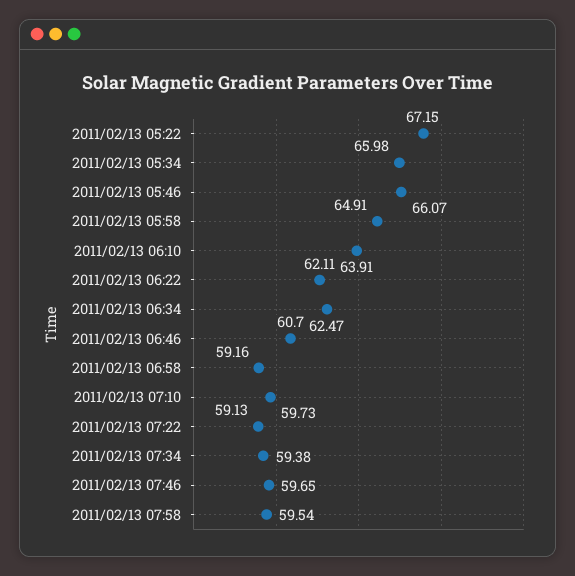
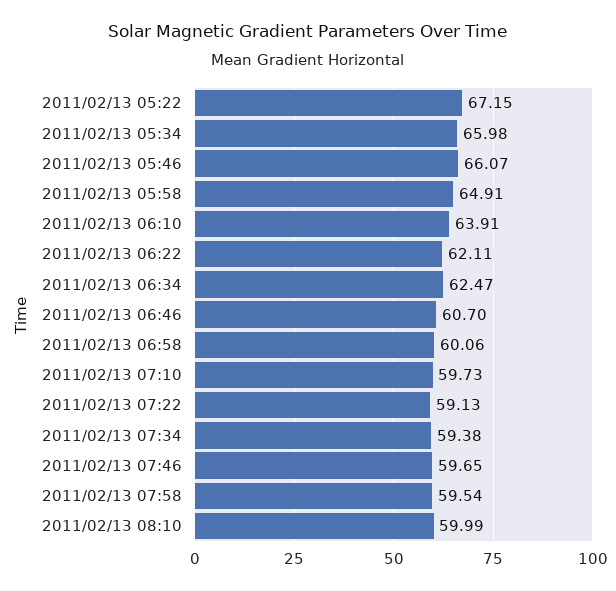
2011/02/13 06:58: 59.16 -> 60.06
2011/02/13 08:10: none -> 59.99

